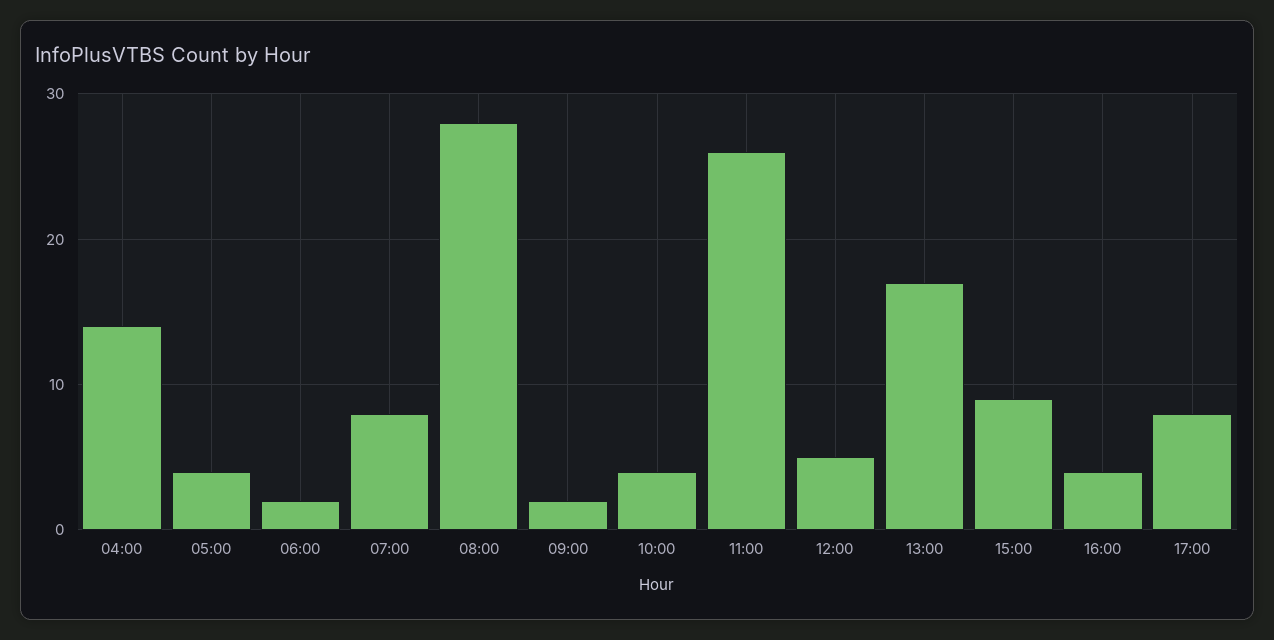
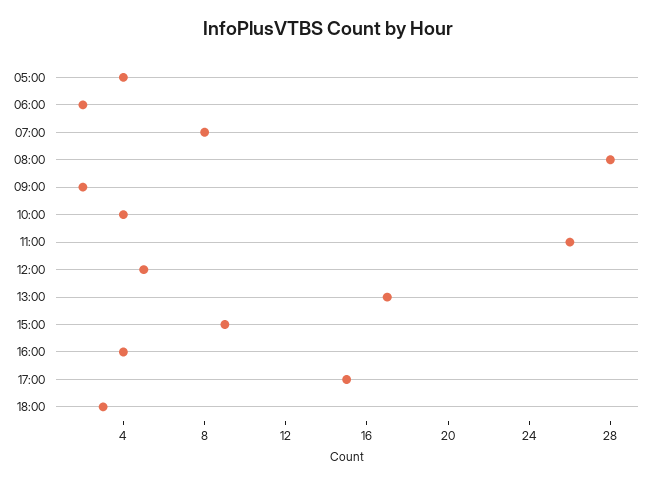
04:00: 14 -> none
17:00: 8 -> 15
18:00: none -> 3

